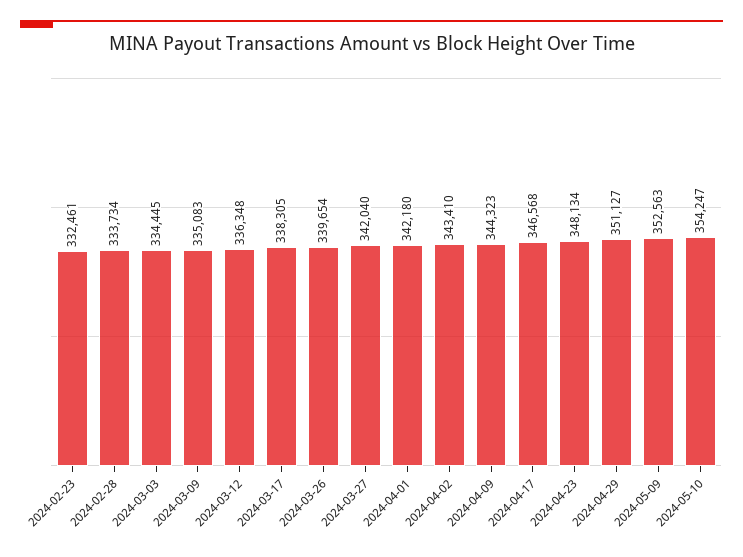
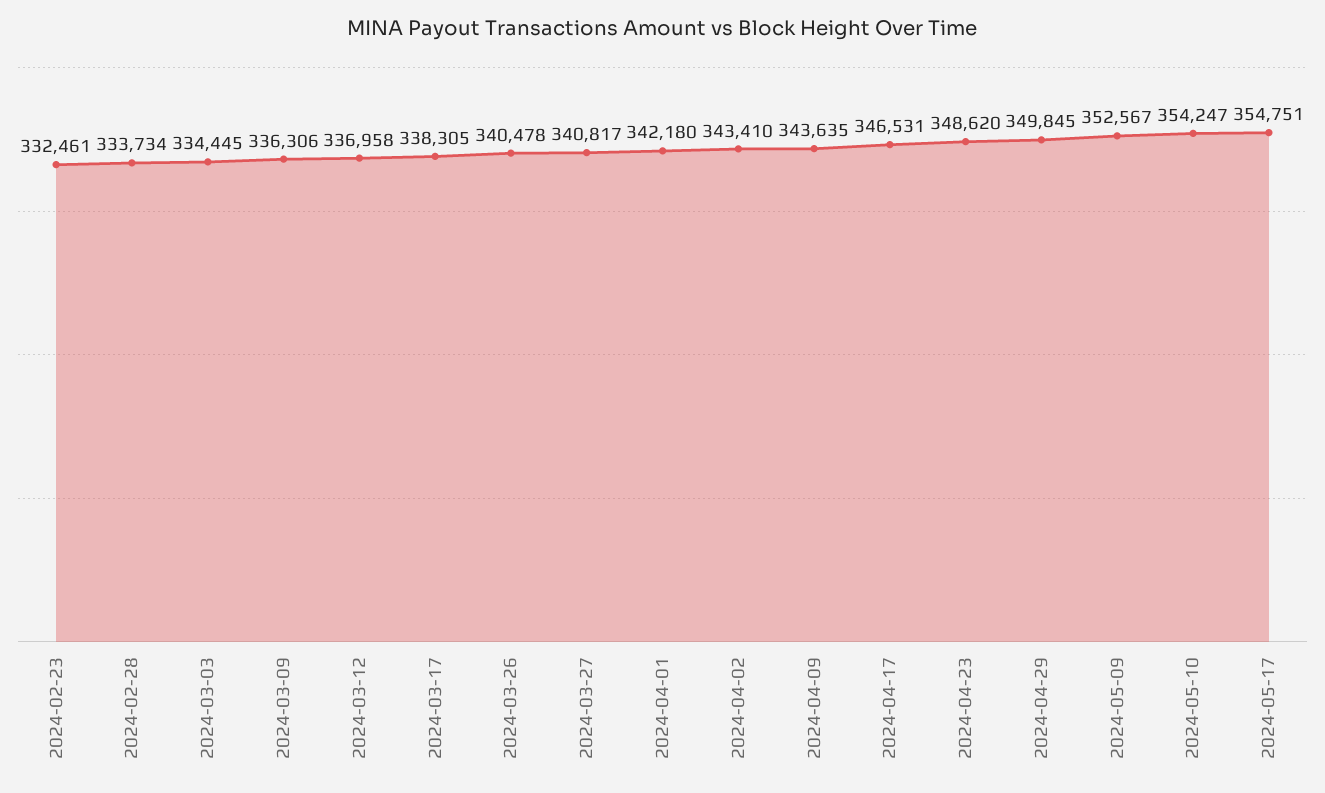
2024-03-09: 335083 -> 336306
2024-03-12: 336348 -> 336958
2024-03-26: 339654 -> 340478
2024-03-27: 342040 -> 340817
2024-04-09: 344323 -> 343635
2024-04-17: 346568 -> 346531
2024-04-23: 348134 -> 348620
2024-04-29: 351127 -> 349845
2024-05-09: 352563 -> 352567
2024-05-17: none -> 354751

